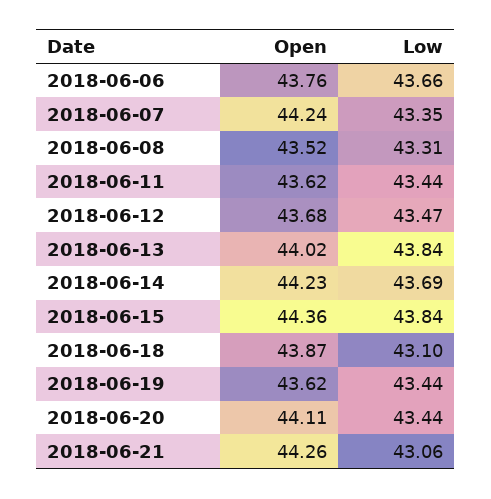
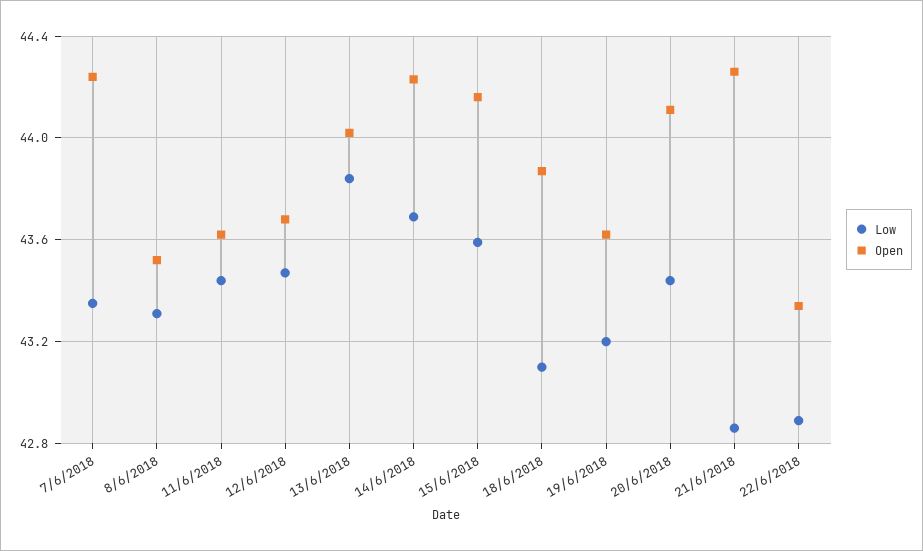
Open, 2018-06-06: 43.76 -> none
Low, 2018-06-06: 43.66 -> none
Open, 2018-06-15: 44.36 -> 44.15
Low, 2018-06-15: 43.84 -> 43.6
Low, 2018-06-19: 43.44 -> 43.2
Low, 2018-06-21: 43.06 -> 42.85
Low, 22/6/2018: none -> 42.9
Open, 22/6/2018: none -> 43.35

